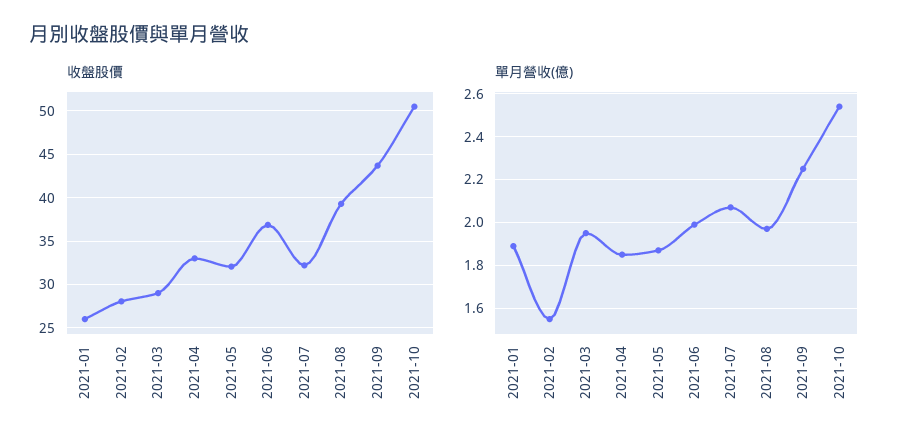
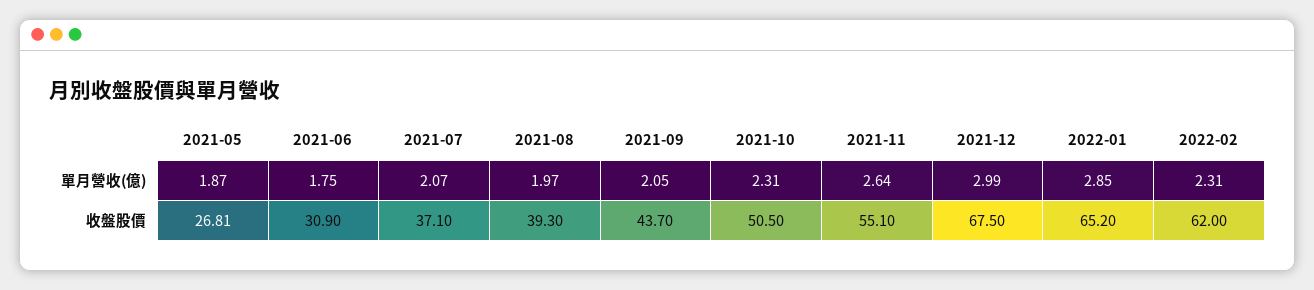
收盤股價, 2021-01: 26 -> none
收盤股價, 2021-02: 28 -> none
收盤股價, 2021-03: 29 -> none
收盤股價, 2021-04: 33 -> none
收盤股價, 2021-05: 32 -> 26.81
收盤股價, 2021-06: 37 -> 30.9
收盤股價, 2021-07: 32 -> 37.1
單月營收(億), 2021-01: 1.9 -> none
單月營收(億), 2021-02: 1.55 -> none
單月營收(億), 2021-03: 1.95 -> none
單月營收(億), 2021-04: 1.85 -> none
單月營收(億), 2021-06: 2 -> 1.75
單月營收(億), 2021-09: 2.25 -> 2.05
單月營收(億), 2021-10: 2.55 -> 2.31
單月營收(億), 2021-11: none -> 2.64
單月營收(億), 2021-12: none -> 2.99
單月營收(億), 2022-01: none -> 2.85
單月營收(億), 2022-02: none -> 2.31
收盤股價, 2021-11: none -> 55.1
收盤股價, 2021-12: none -> 67.5
收盤股價, 2022-01: none -> 65.2
收盤股價, 2022-02: none -> 62

